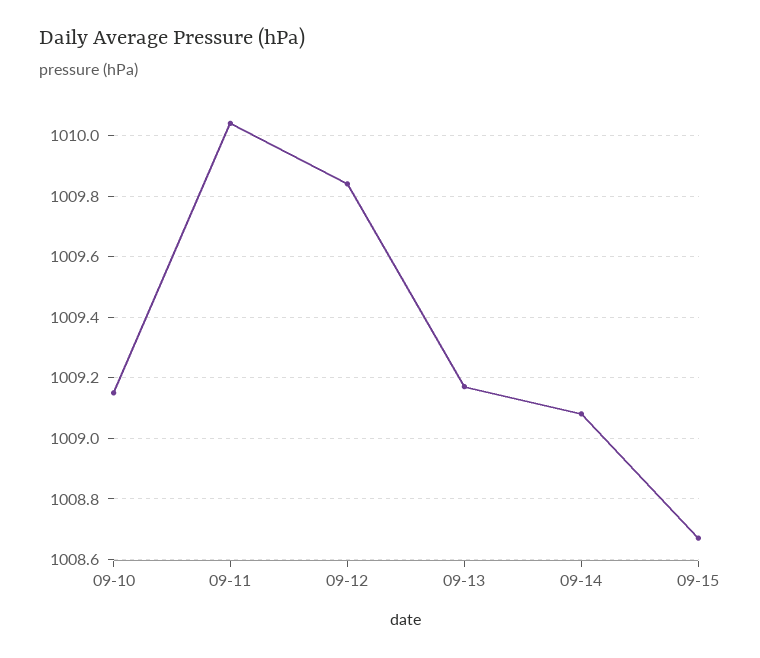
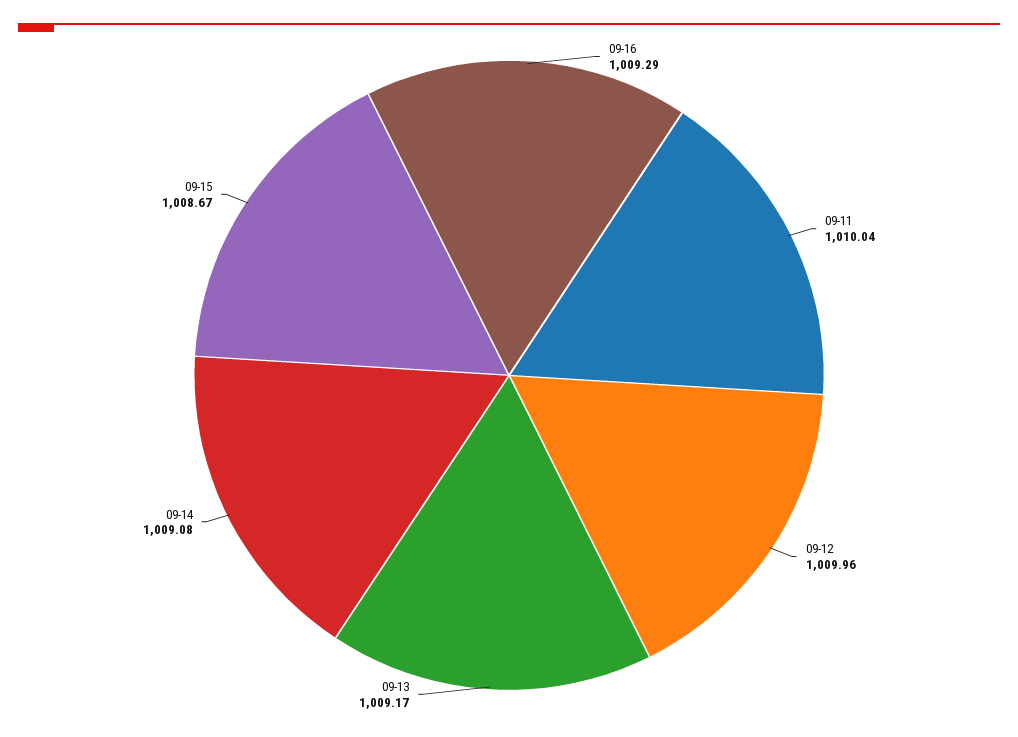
09-10: 1009.15 -> none
09-12: 1009.85 -> 1009.96
09-16: none -> 1009.29

